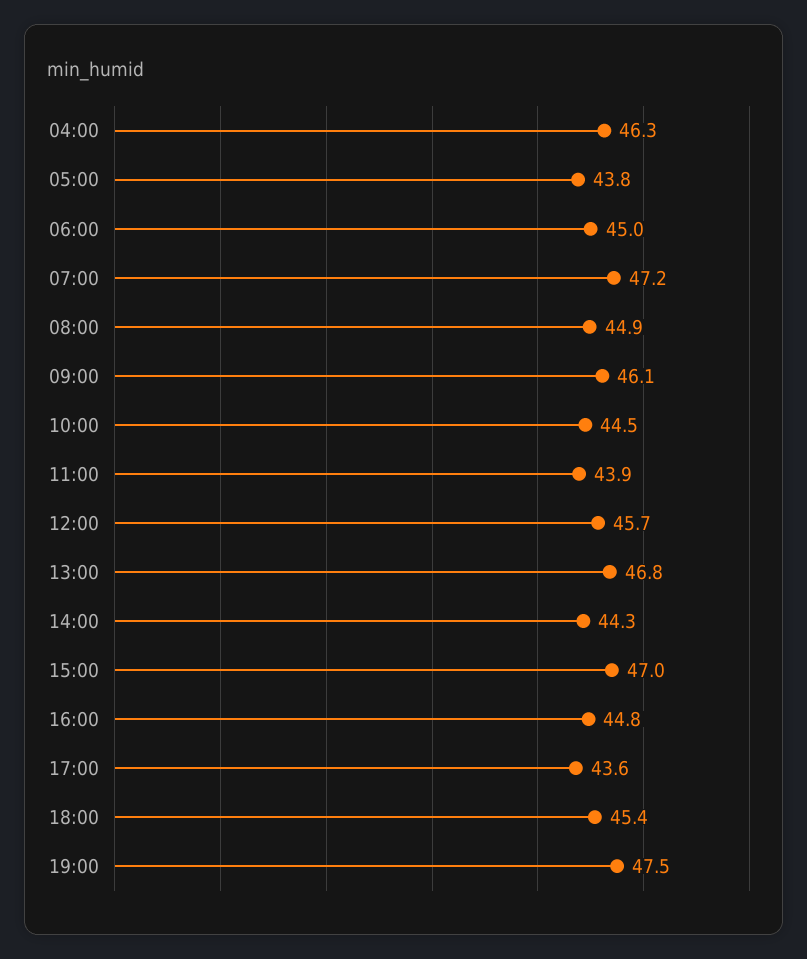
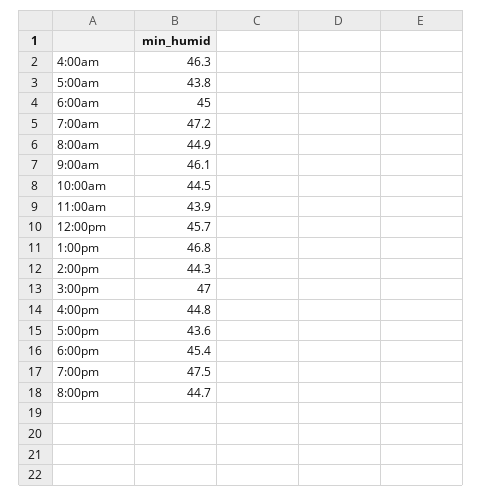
8:00pm: none -> 44.7

